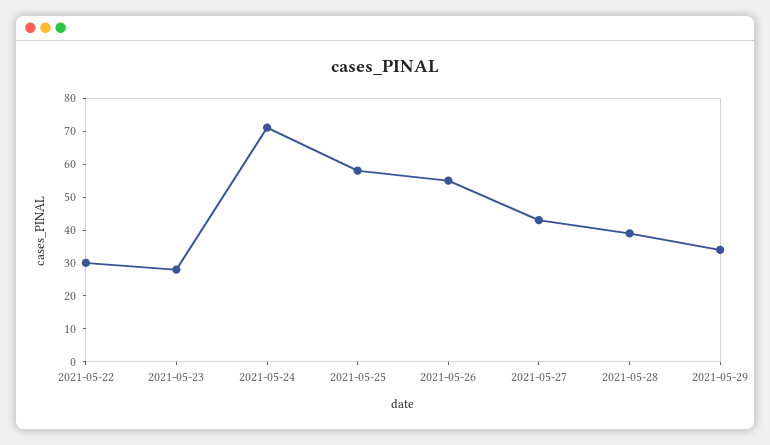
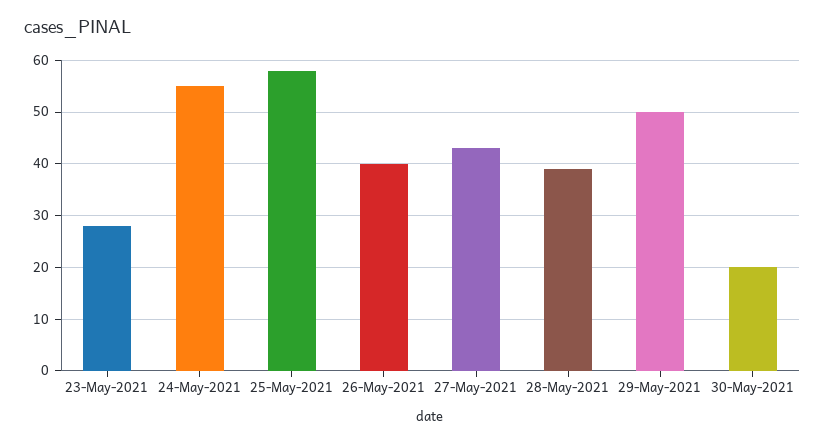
2021-05-22: 30 -> none
2021-05-24: 70 -> 55
2021-05-26: 55 -> 40
2021-05-29: 35 -> 50
30-May-2021: none -> 20

